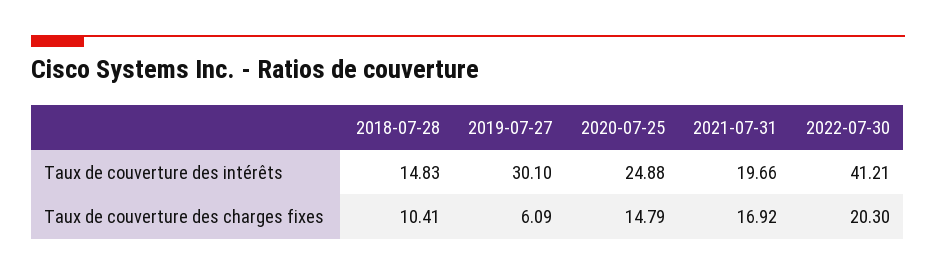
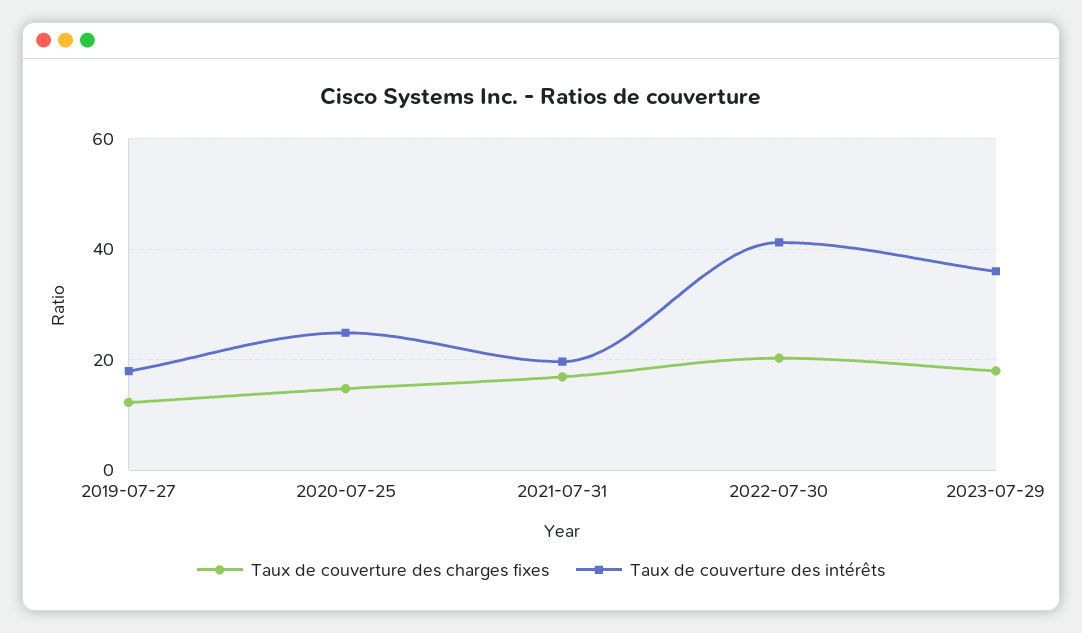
Taux de couverture des intérêts, 2018-07-28: 14.83 -> none
Taux de couverture des intérêts, 2019-07-27: 30.1 -> 18
Taux de couverture des charges fixes, 2018-07-28: 10.41 -> none
Taux de couverture des charges fixes, 2019-07-27: 6.09 -> 12
Taux de couverture des charges fixes, 2023-07-29: none -> 18
Taux de couverture des intérêts, 2023-07-29: none -> 36

